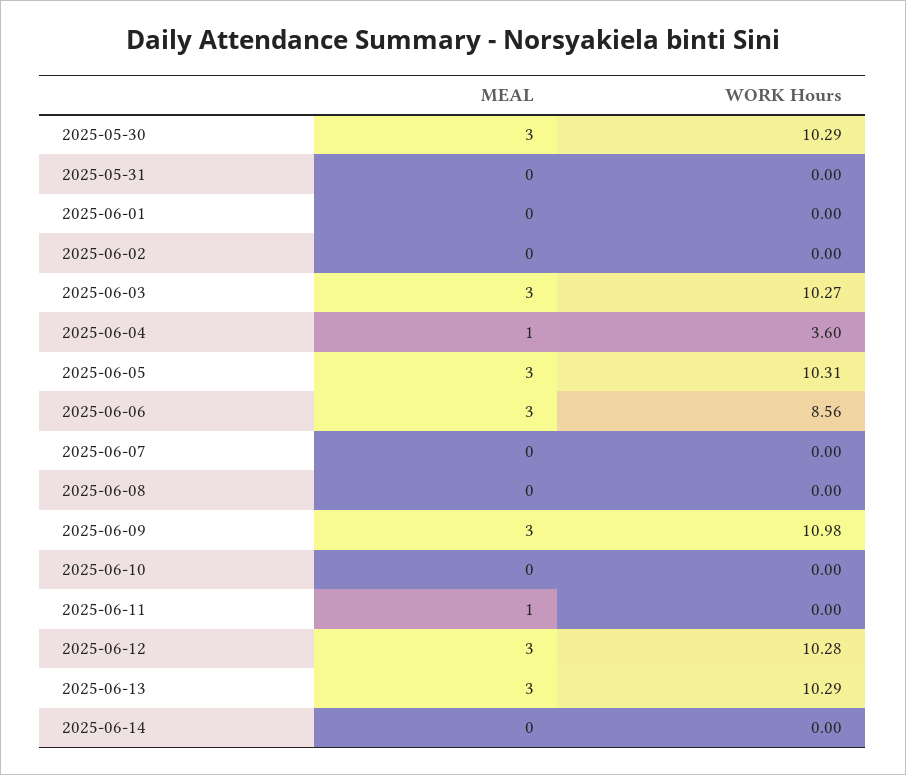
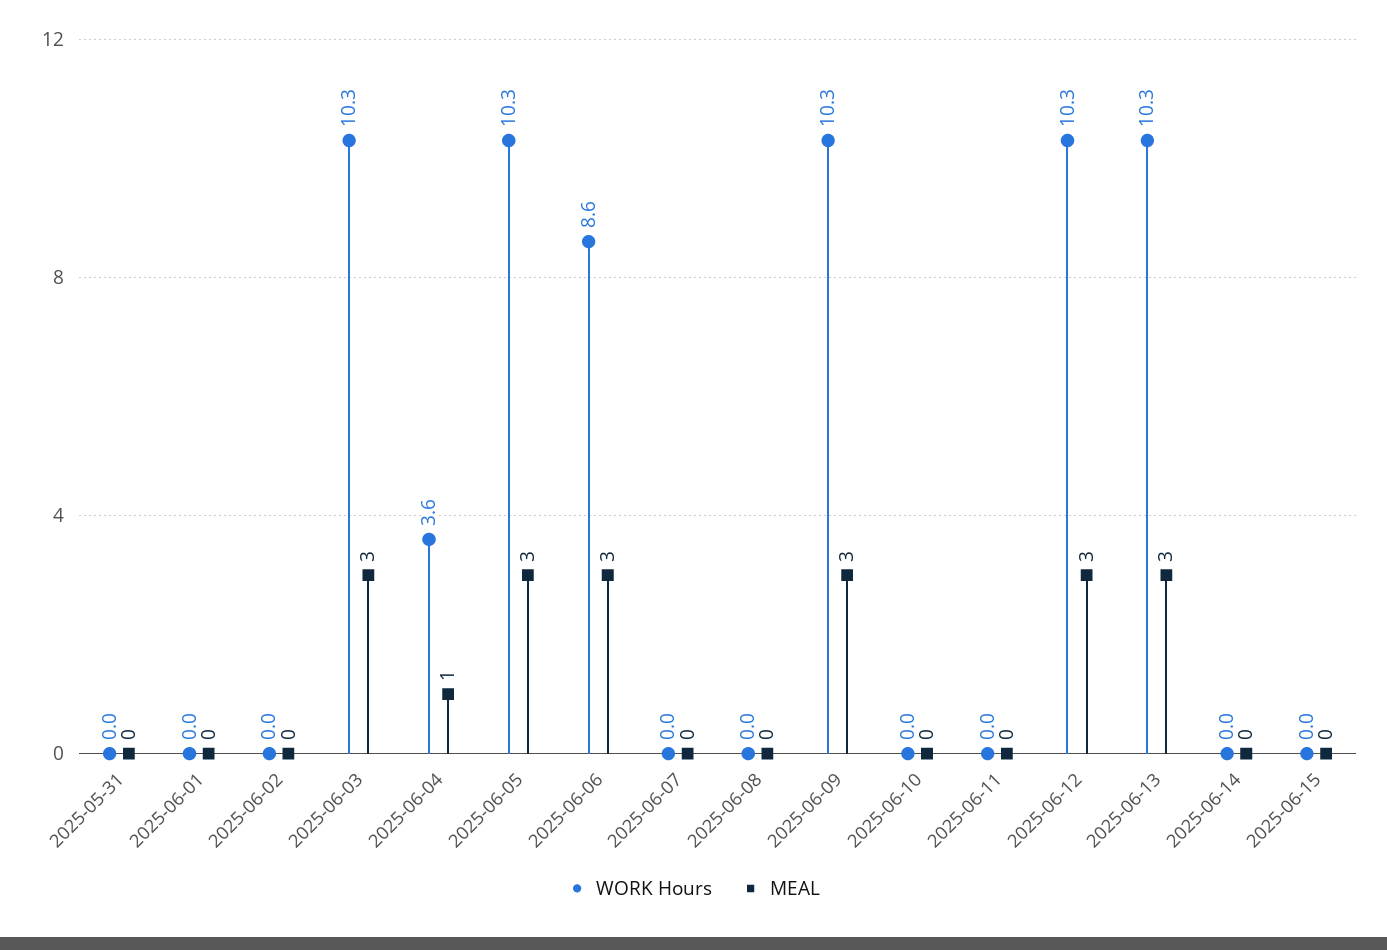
MEAL, 2025-05-30: 3 -> none
WORK Hours, 2025-05-30: 10.29 -> none
WORK Hours, 2025-06-09: 10.98 -> 10.3
MEAL, 2025-06-11: 1 -> 0
WORK Hours, 2025-06-15: none -> 0
MEAL, 2025-06-15: none -> 0

